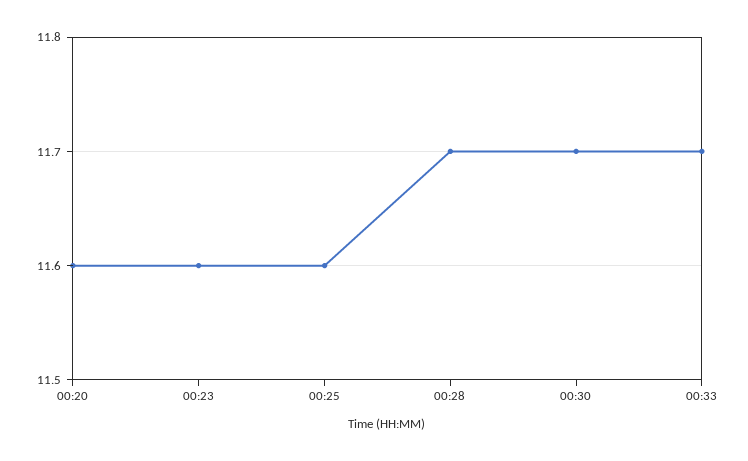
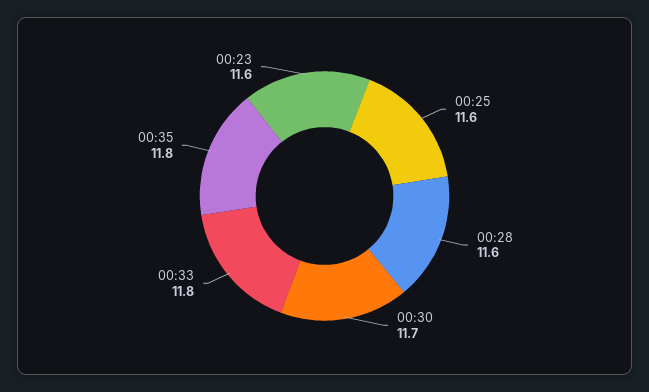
00:20: 11.6 -> none
00:28: 11.7 -> 11.6
00:33: 11.7 -> 11.8
00:35: none -> 11.8

